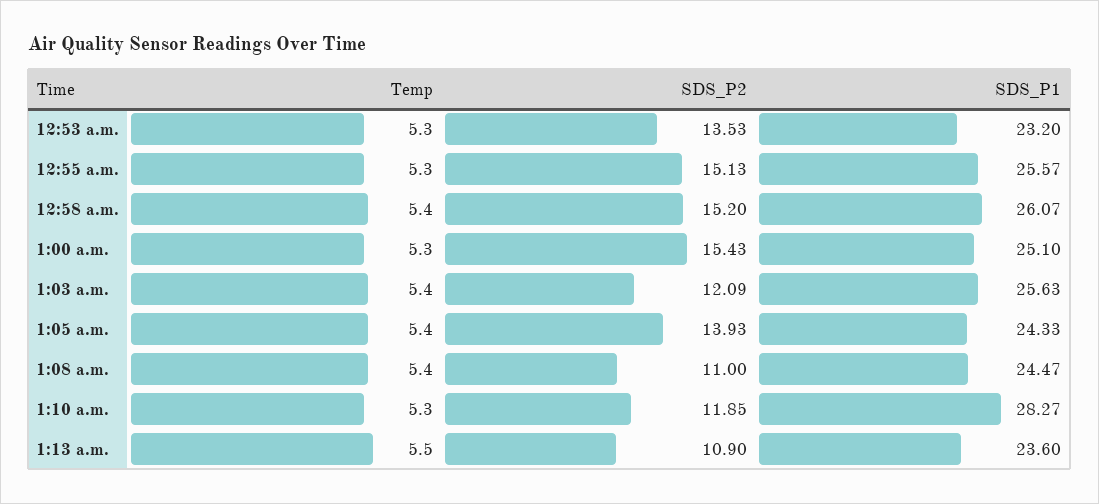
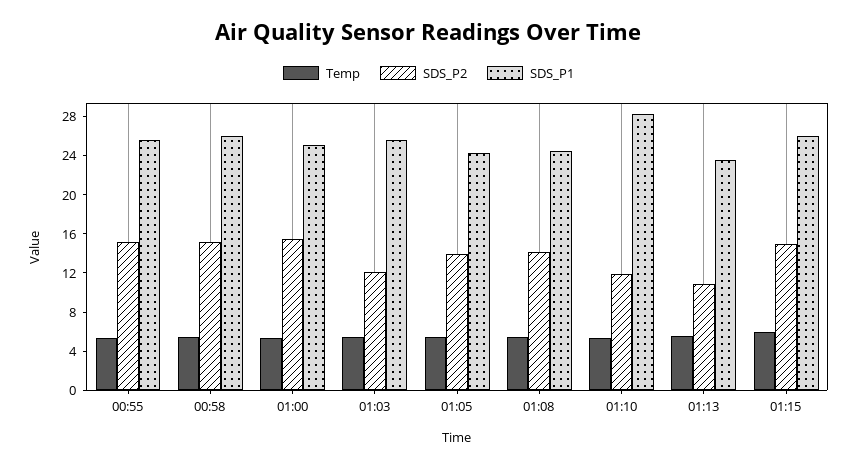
Temp, 12:53 a.m.: 5.3 -> none
SDS_P2, 12:53 a.m.: 13.53 -> none
SDS_P1, 12:53 a.m.: 23.2 -> none
SDS_P2, 1:08 a.m.: 11 -> 14
Temp, 01:15: none -> 6
SDS_P2, 01:15: none -> 15
SDS_P1, 01:15: none -> 26

